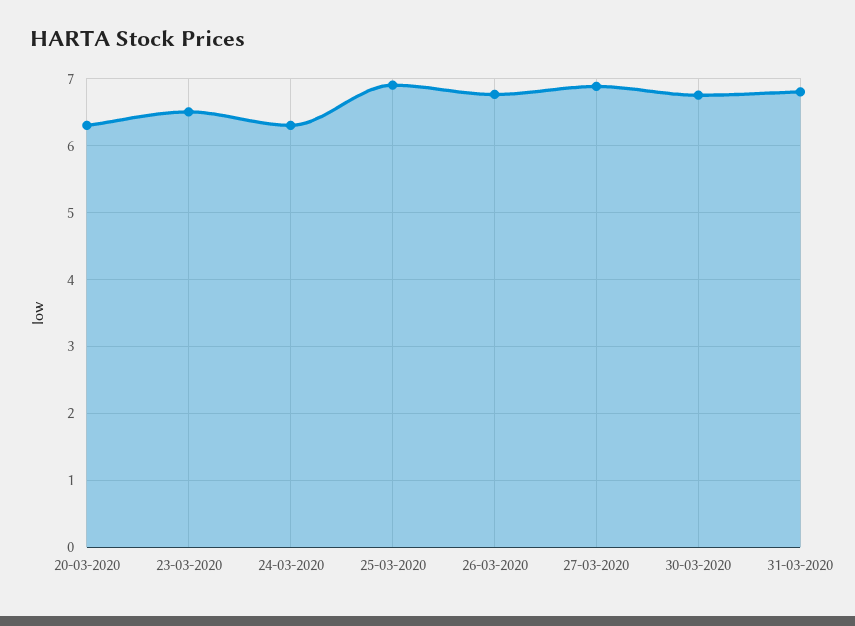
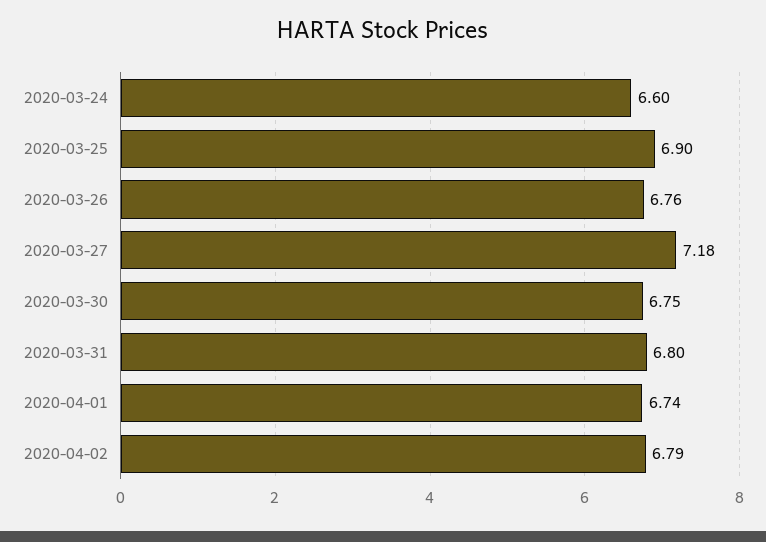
20-03-2020: 6.3 -> none
23-03-2020: 6.5 -> none
24-03-2020: 6.3 -> 6.6
27-03-2020: 6.9 -> 7.18
2020-04-01: none -> 6.74
2020-04-02: none -> 6.79

